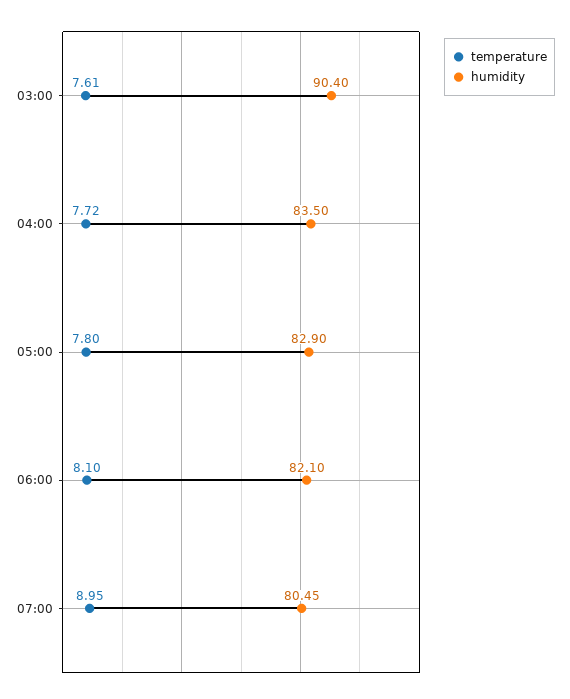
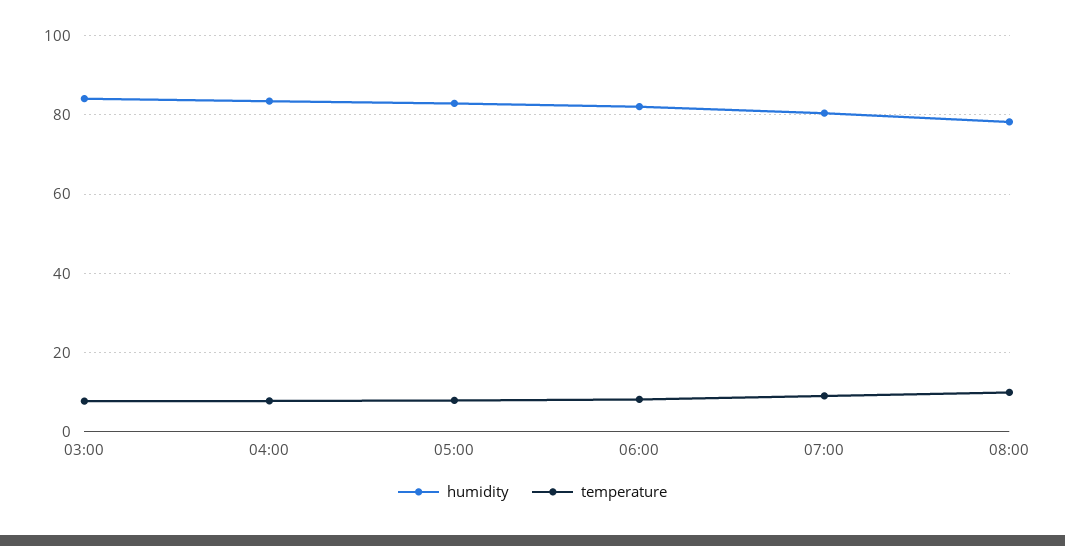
humidity, 03:00: 90.4 -> 84
humidity, 08:00: none -> 78
temperature, 08:00: none -> 10

